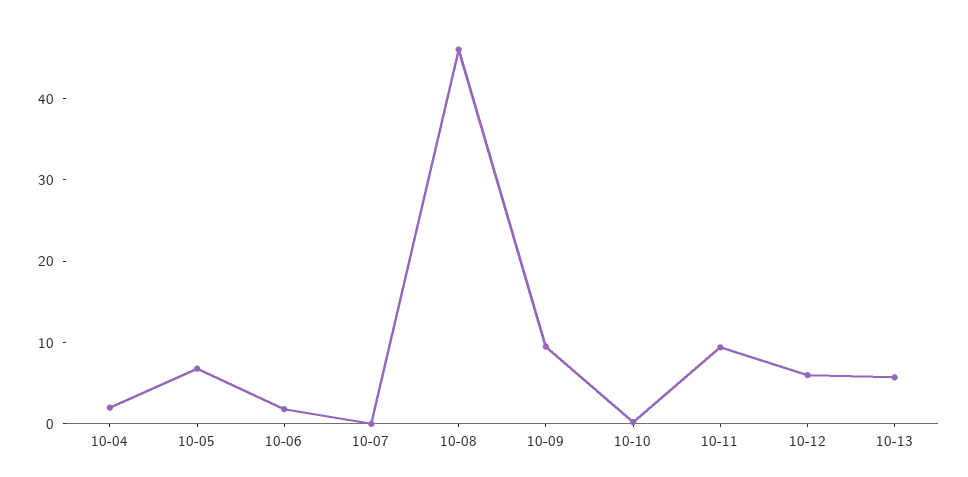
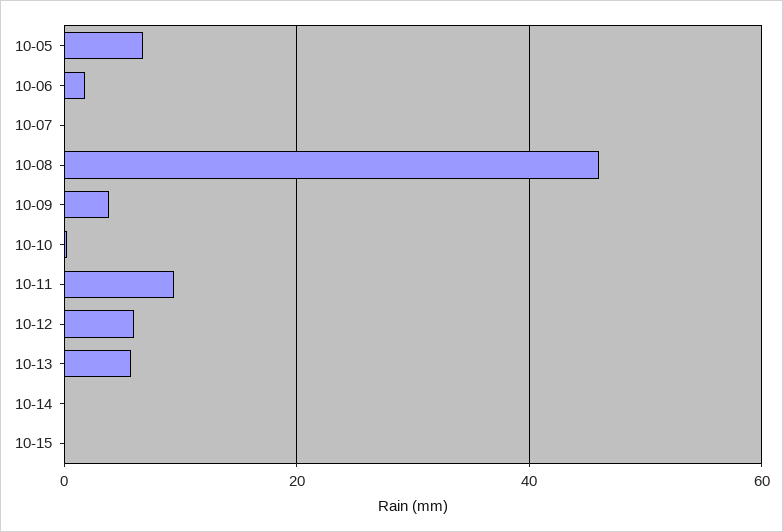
10-04: 2 -> none
10-09: 10 -> 4
10-14: none -> 0
10-15: none -> 0

